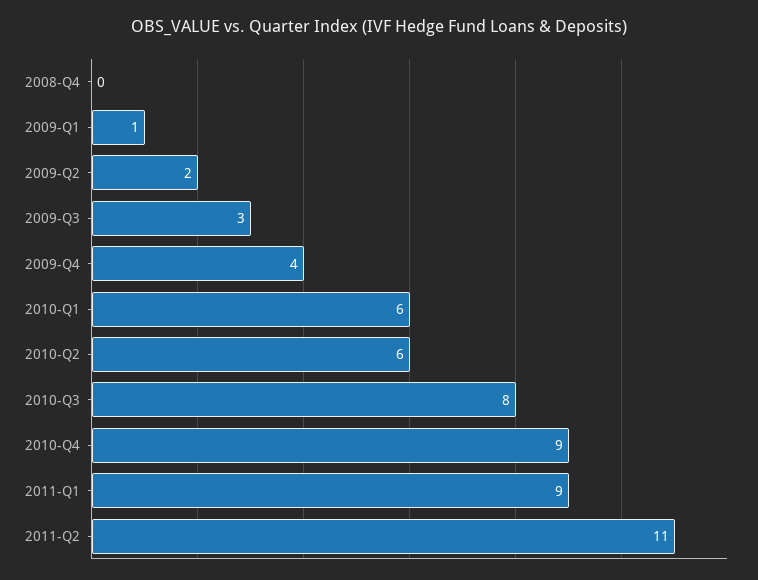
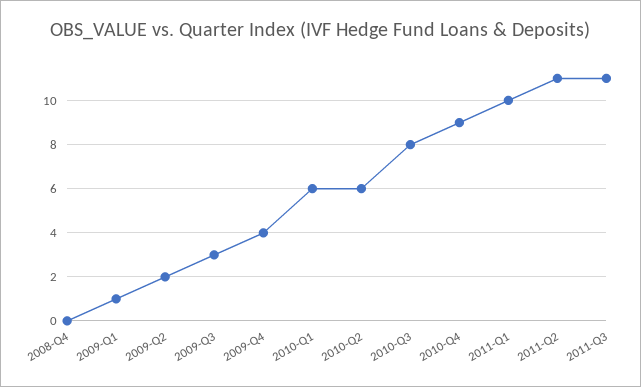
2011-Q1: 9 -> 10
2011-Q3: none -> 11

